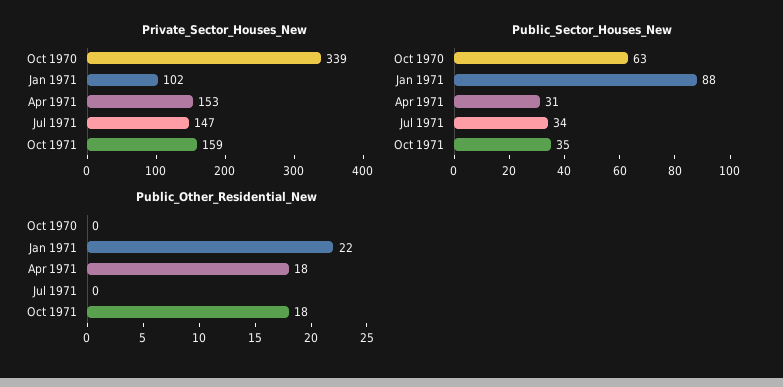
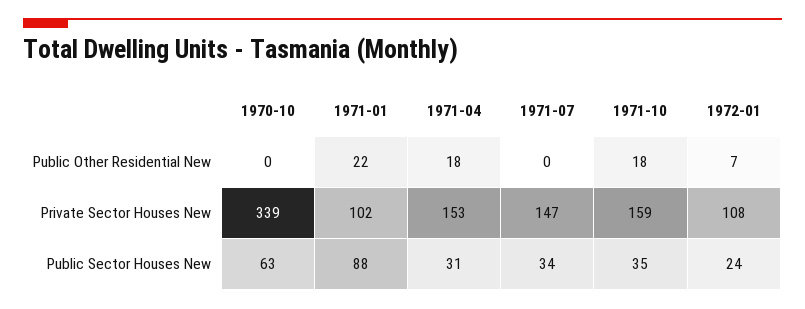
Public_Other_Residential_New, 1972-01: none -> 7
Private_Sector_Houses_New, 1972-01: none -> 108
Public_Sector_Houses_New, 1972-01: none -> 24

